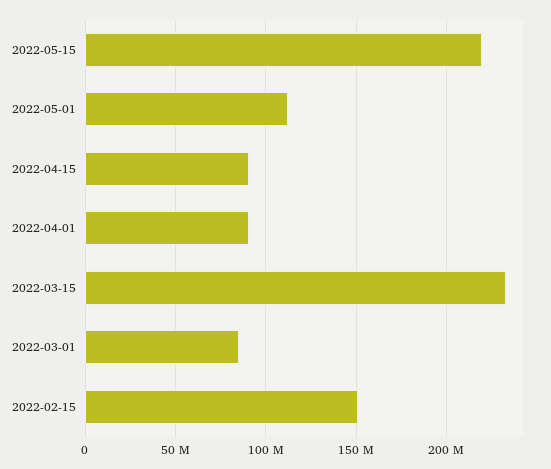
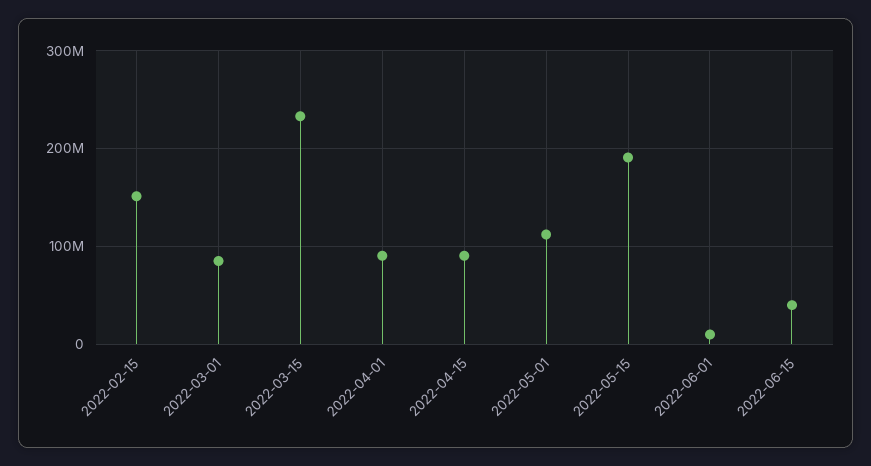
2022-05-15: 220000000 -> 190000000
2022-06-01: none -> 10000000
2022-06-15: none -> 40000000

